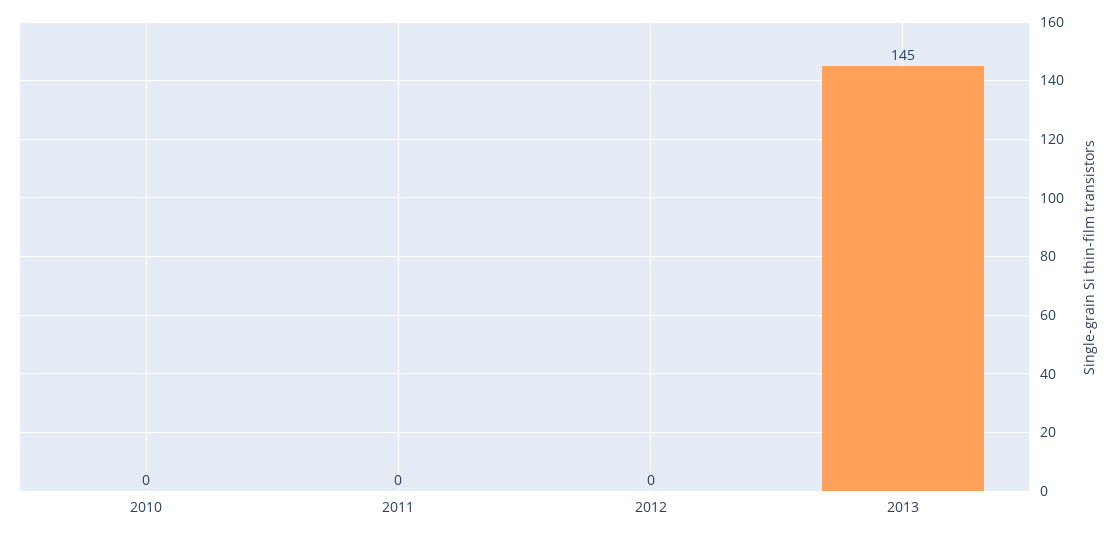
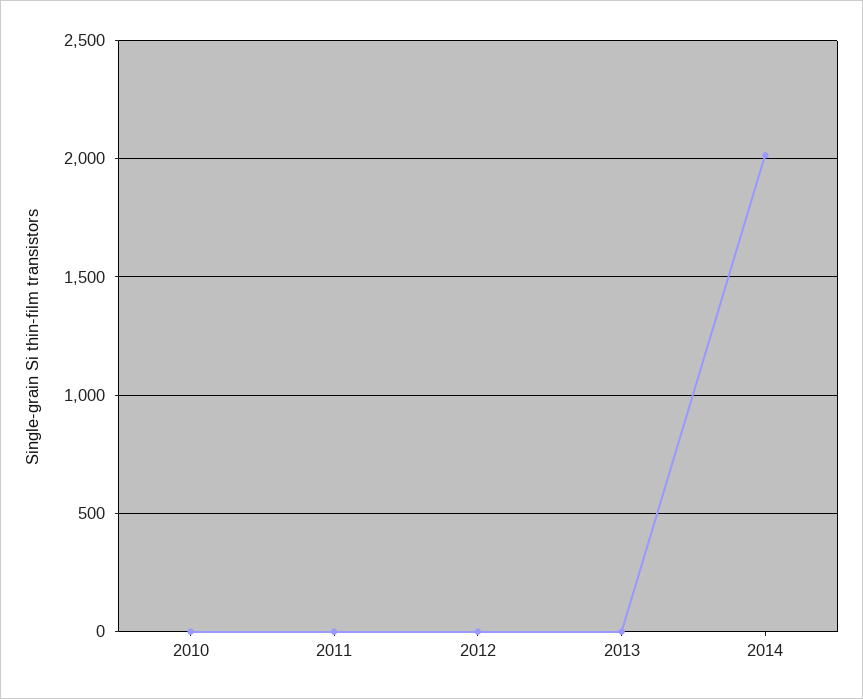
2013: 145 -> 0
2014: none -> 2000

